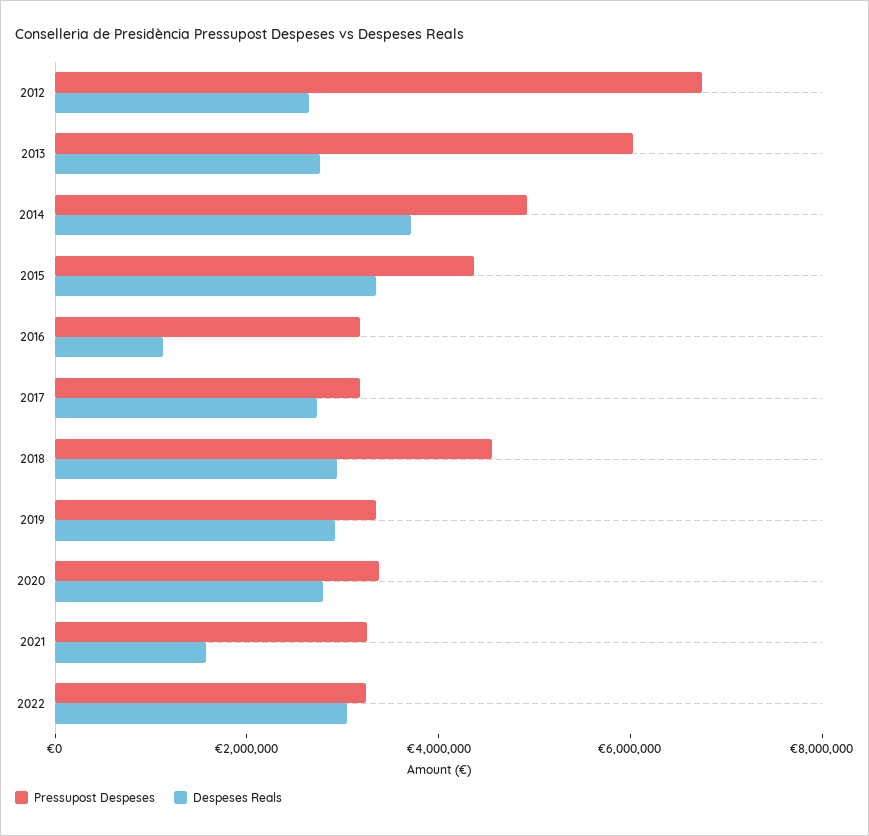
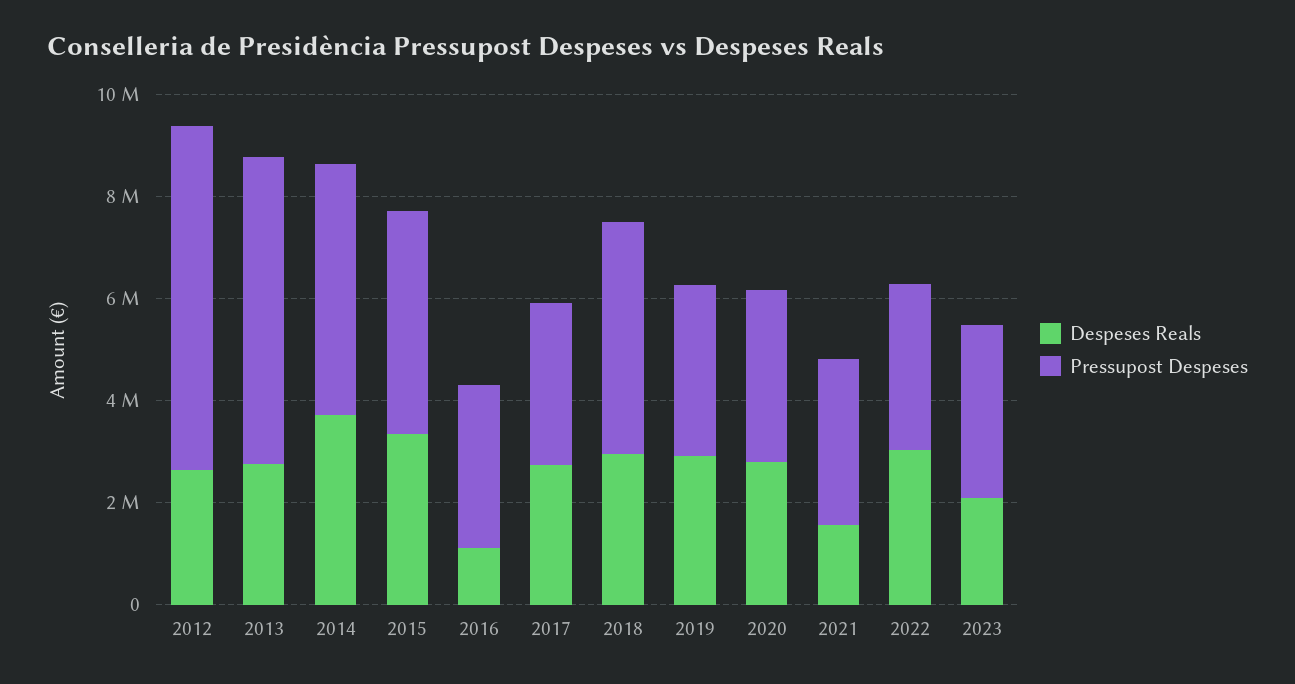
Despeses Reals, 2023: none -> 2000000
Pressupost Despeses, 2023: none -> 3500000

